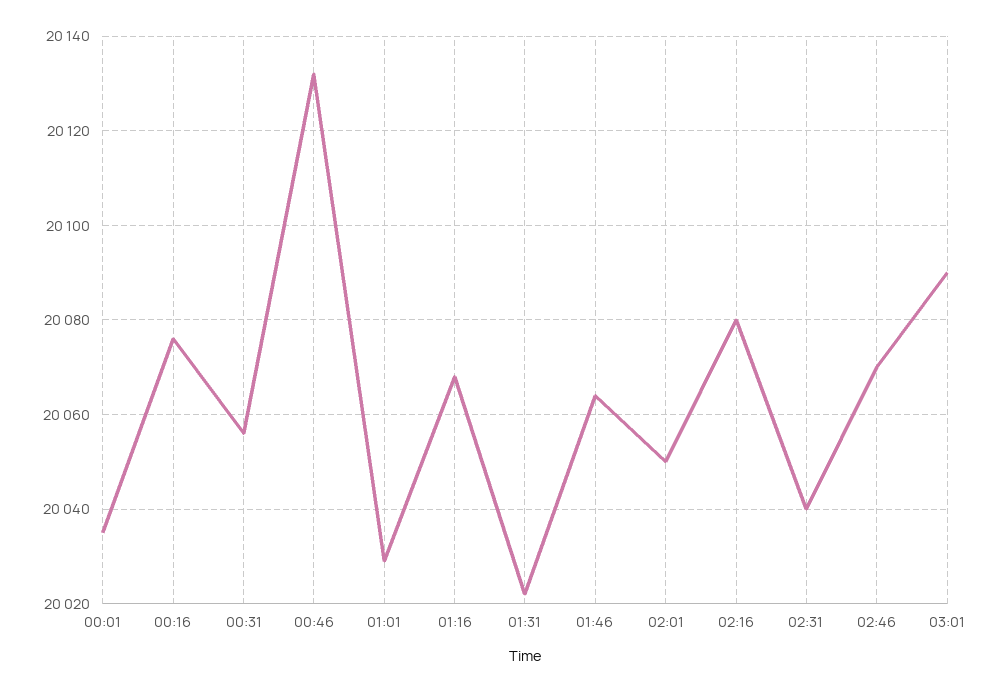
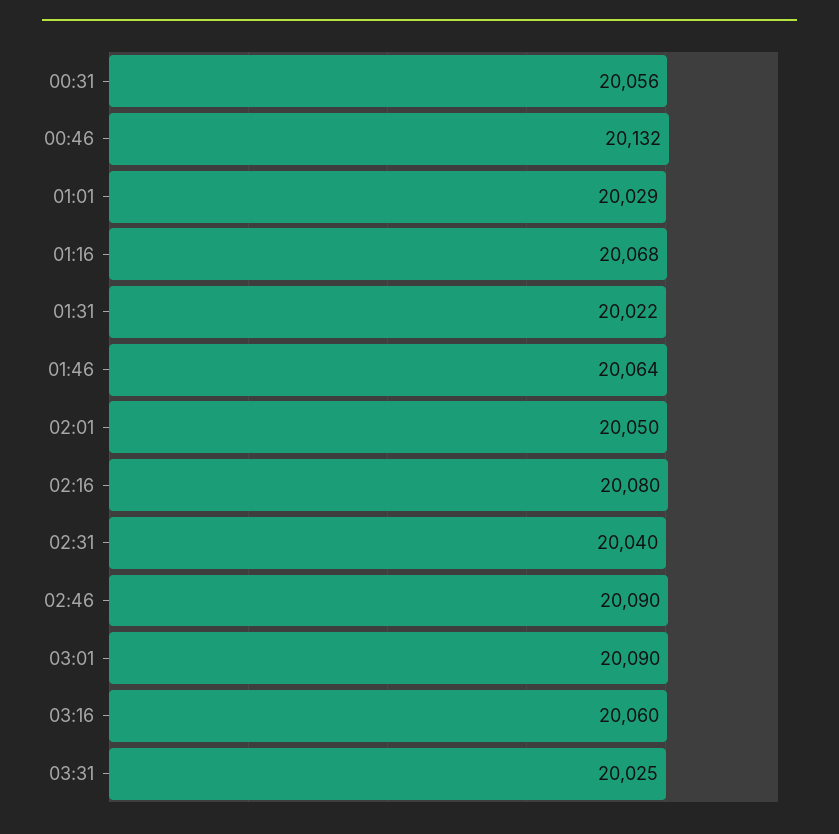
00:01: 20035 -> none
00:16: 20075 -> none
02:46: 20070 -> 20090
03:16: none -> 20060
03:31: none -> 20025

